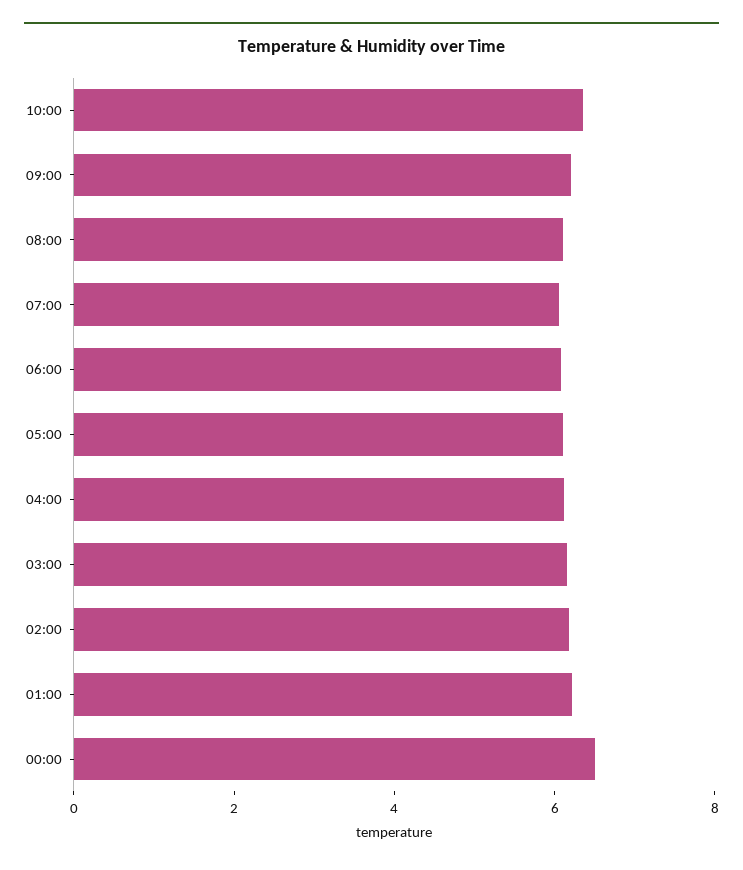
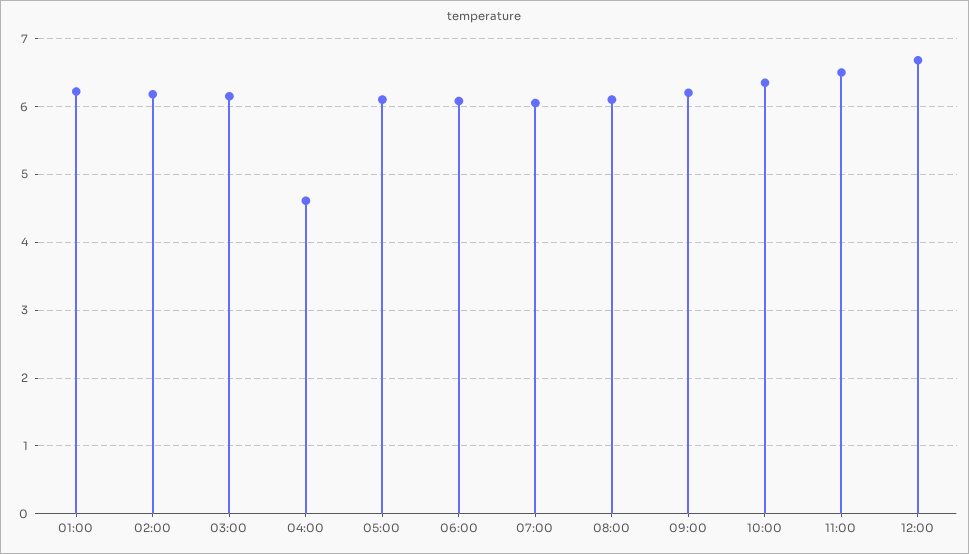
04:00: 6 -> 4.6
00:00: 6.5 -> none
11:00: none -> 6.5
12:00: none -> 6.7

